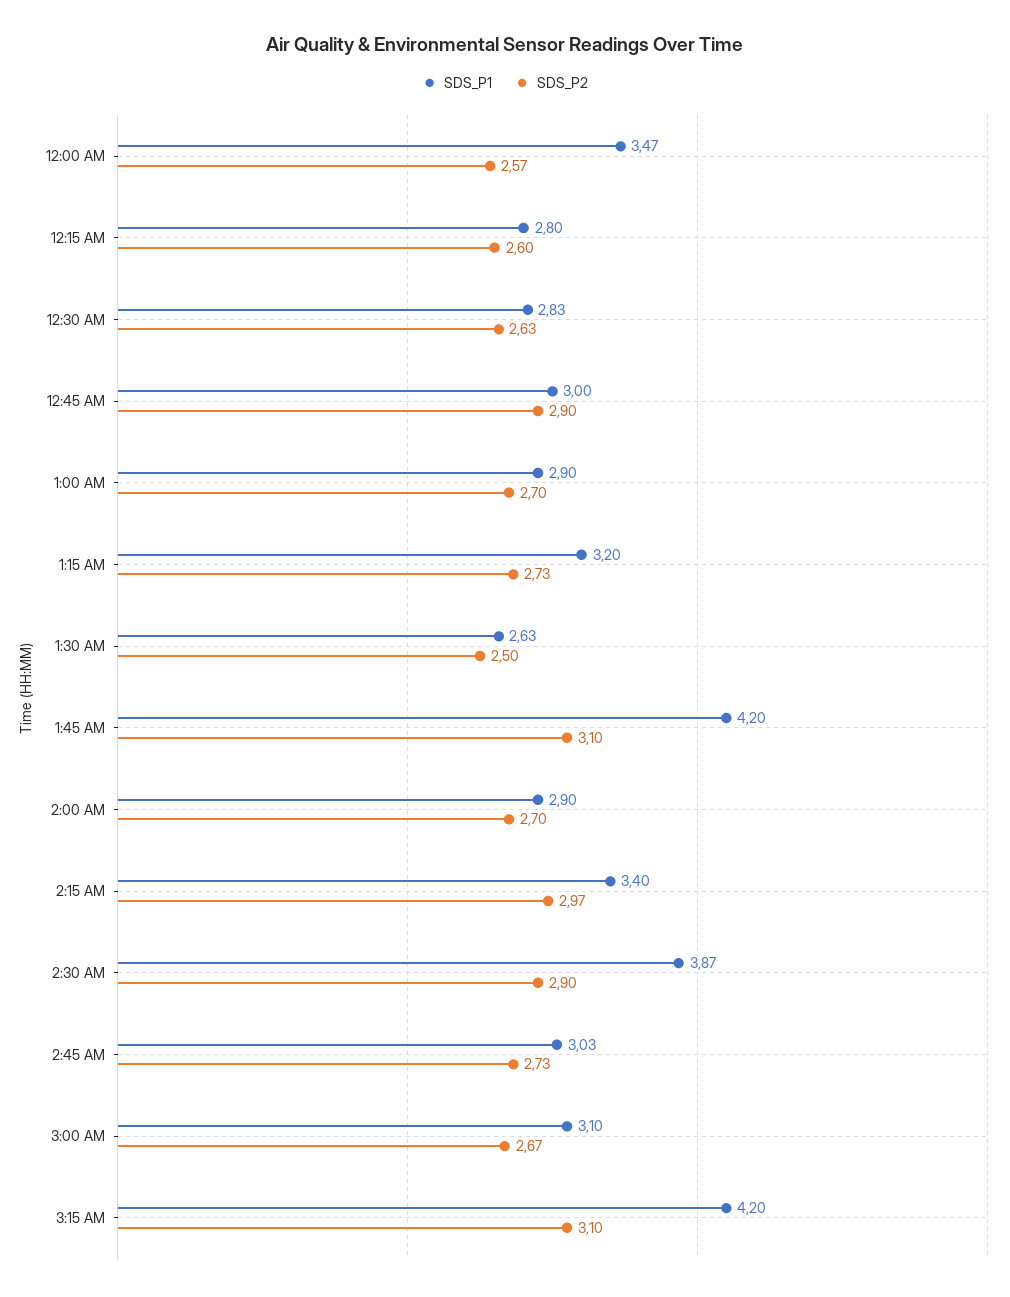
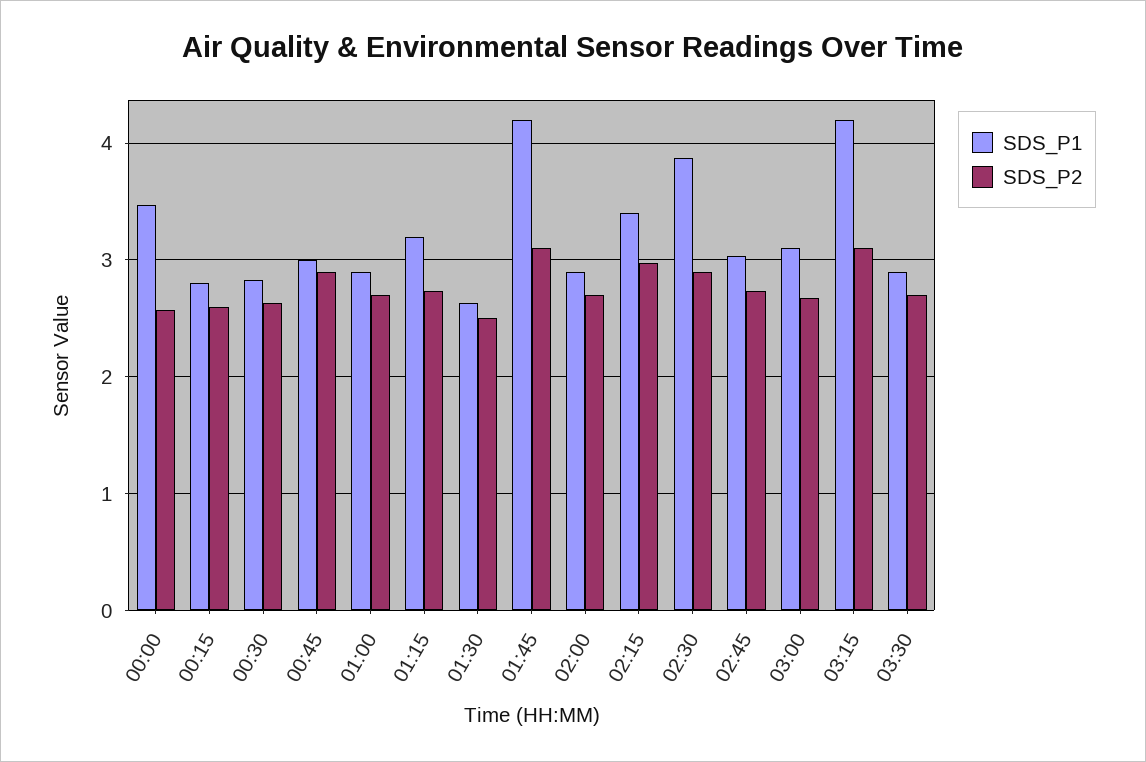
SDS_P1, 03:30: none -> 2.9
SDS_P2, 03:30: none -> 2.7

